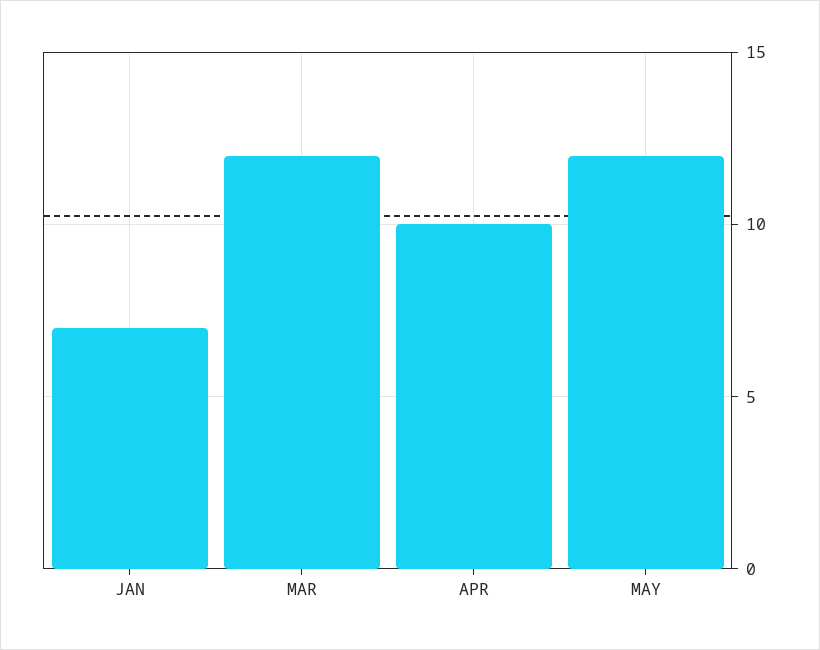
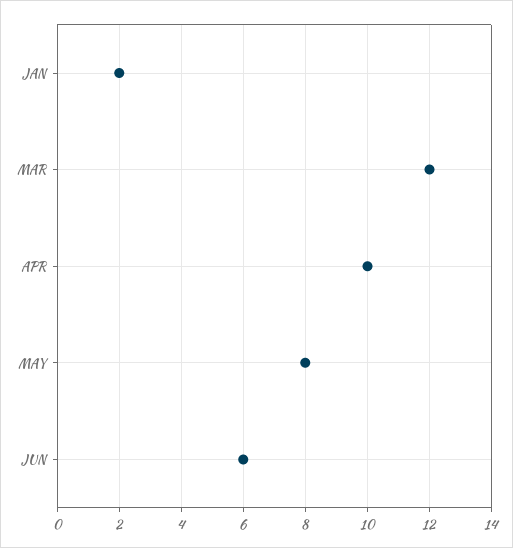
JAN: 7 -> 2
MAY: 12 -> 8
JUN: none -> 6

